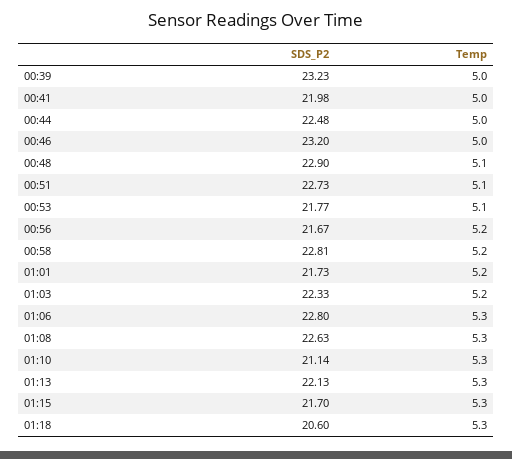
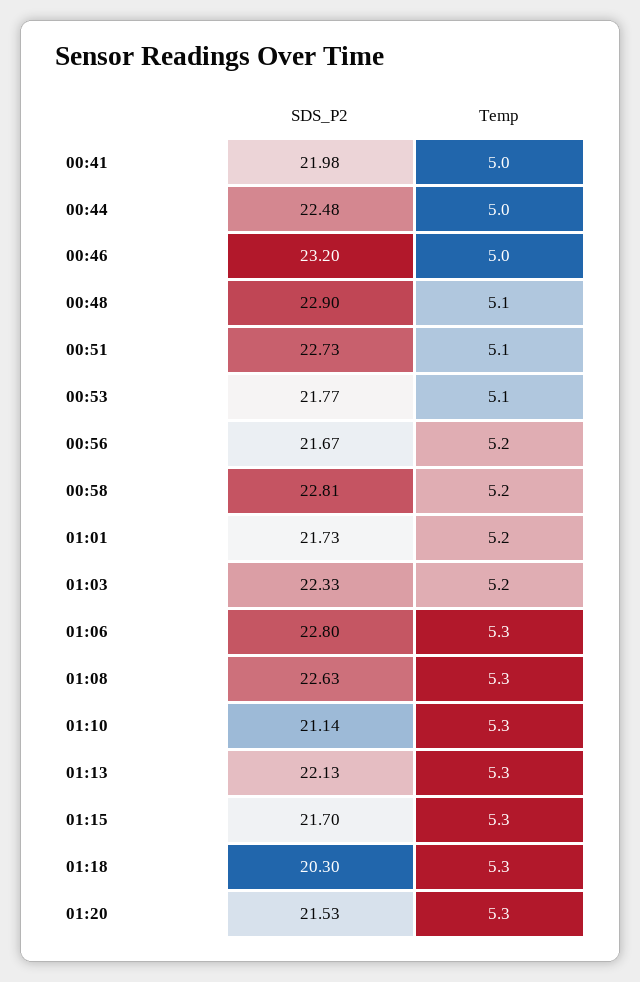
SDS_P2, 00:39: 23.23 -> none
Temp, 00:39: 5 -> none
SDS_P2, 01:18: 20.6 -> 20.3
SDS_P2, 01:20: none -> 21.53
Temp, 01:20: none -> 5.3

